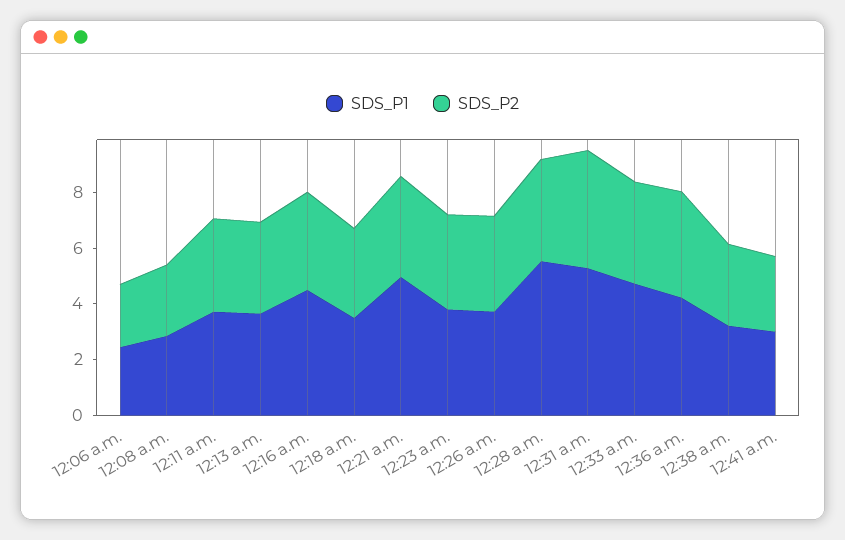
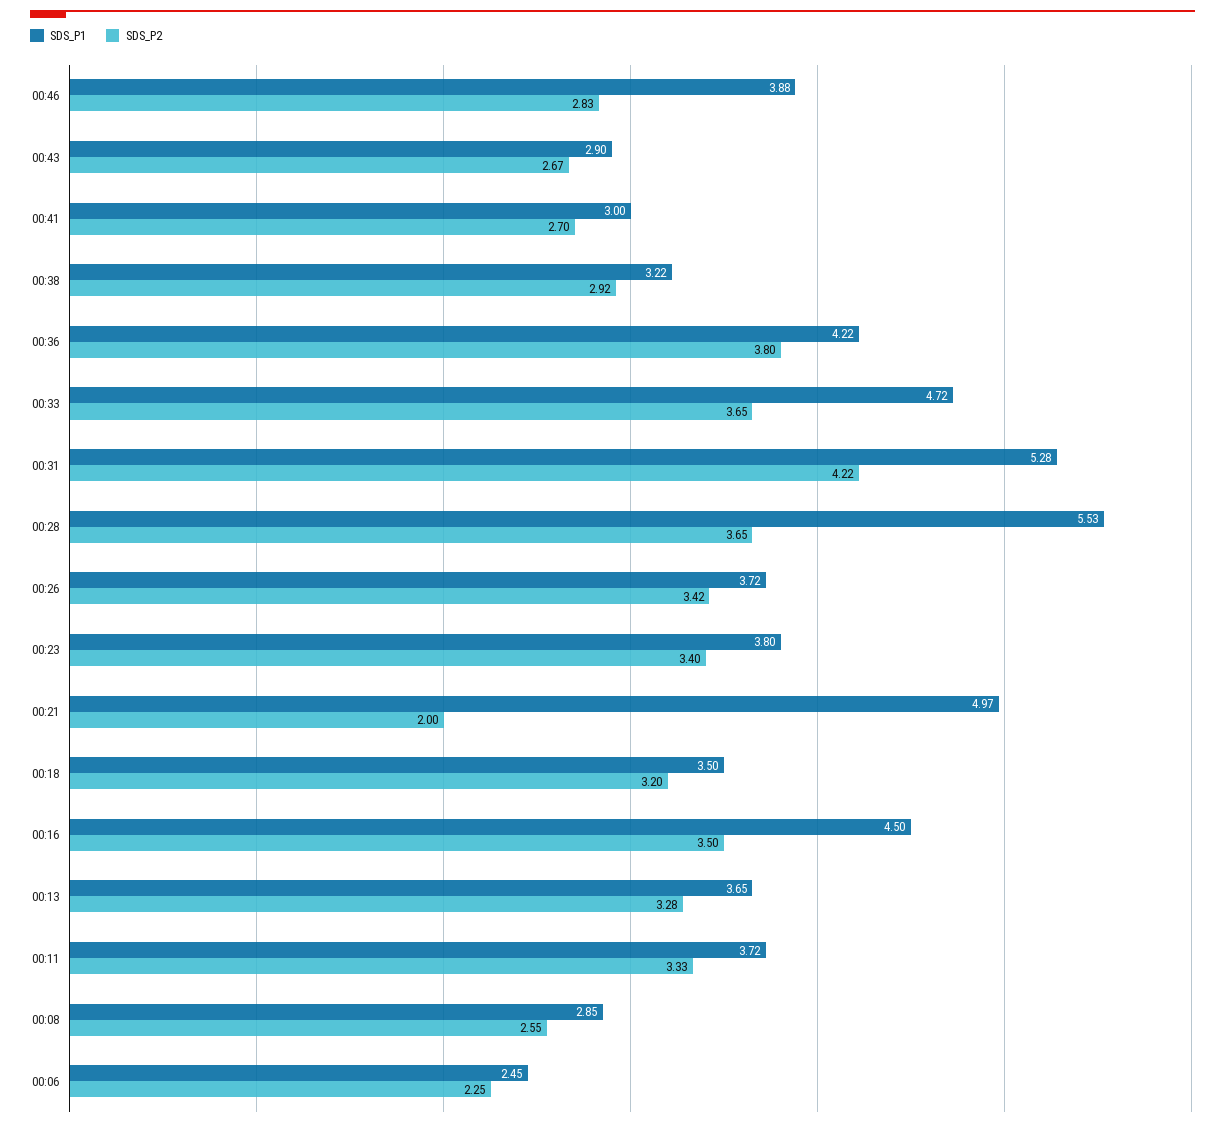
SDS_P2, 12:21 a.m.: 3.5 -> 2
SDS_P1, 00:46: none -> 3.88
SDS_P2, 00:46: none -> 2.83
SDS_P1, 00:43: none -> 2.9
SDS_P2, 00:43: none -> 2.67

